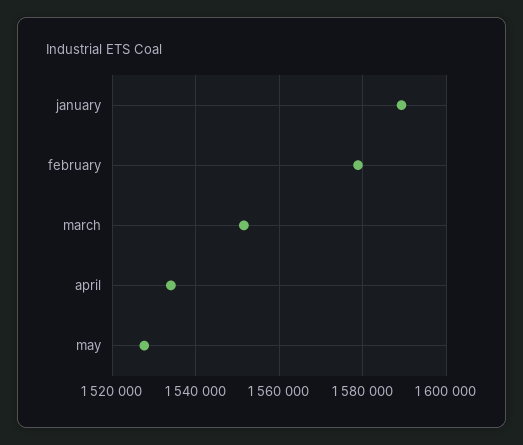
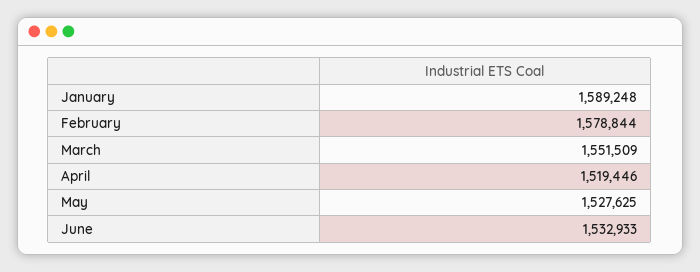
april: 1534000 -> 1519446
June: none -> 1532933

